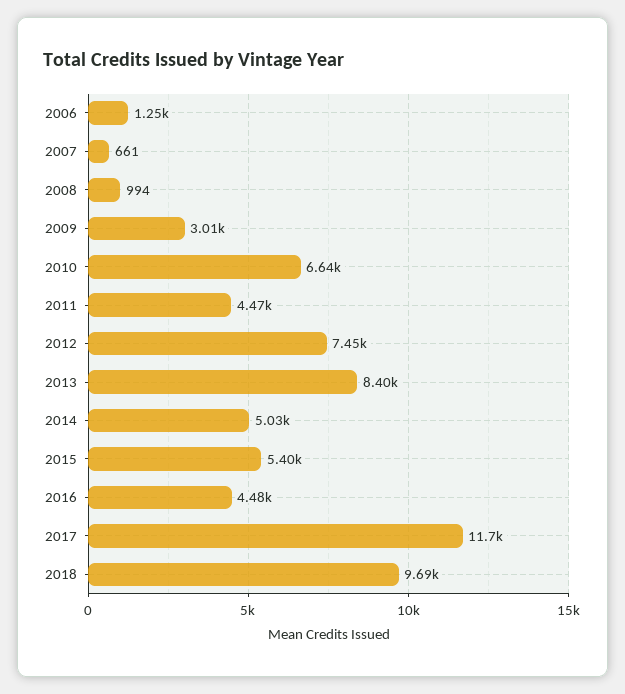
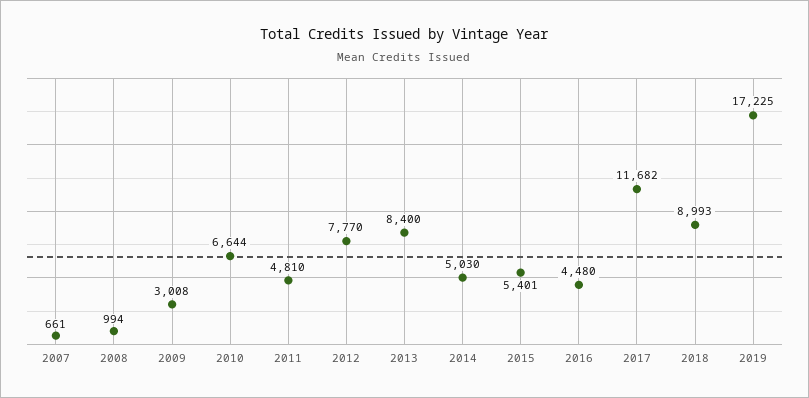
2006: 1250 -> none
2011: 4470 -> 4810
2012: 7450 -> 7770
2018: 9690 -> 8993
2019: none -> 17225

